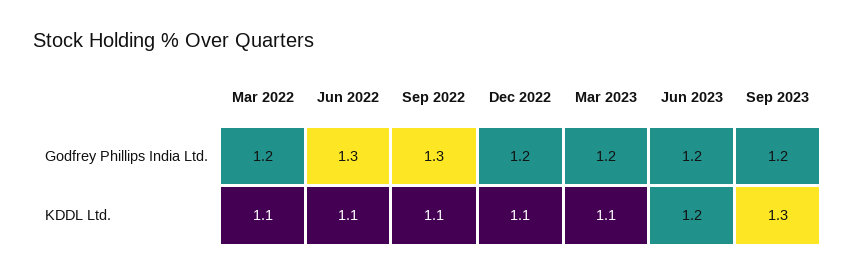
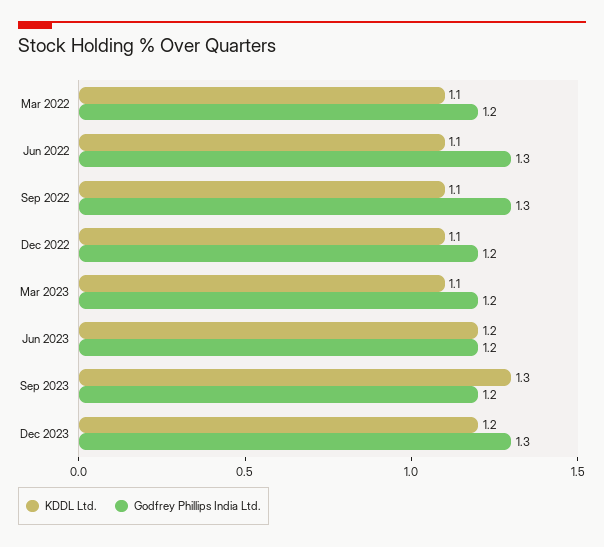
KDDL Ltd., Dec 2023: none -> 1.2
Godfrey Phillips India Ltd., Dec 2023: none -> 1.3

